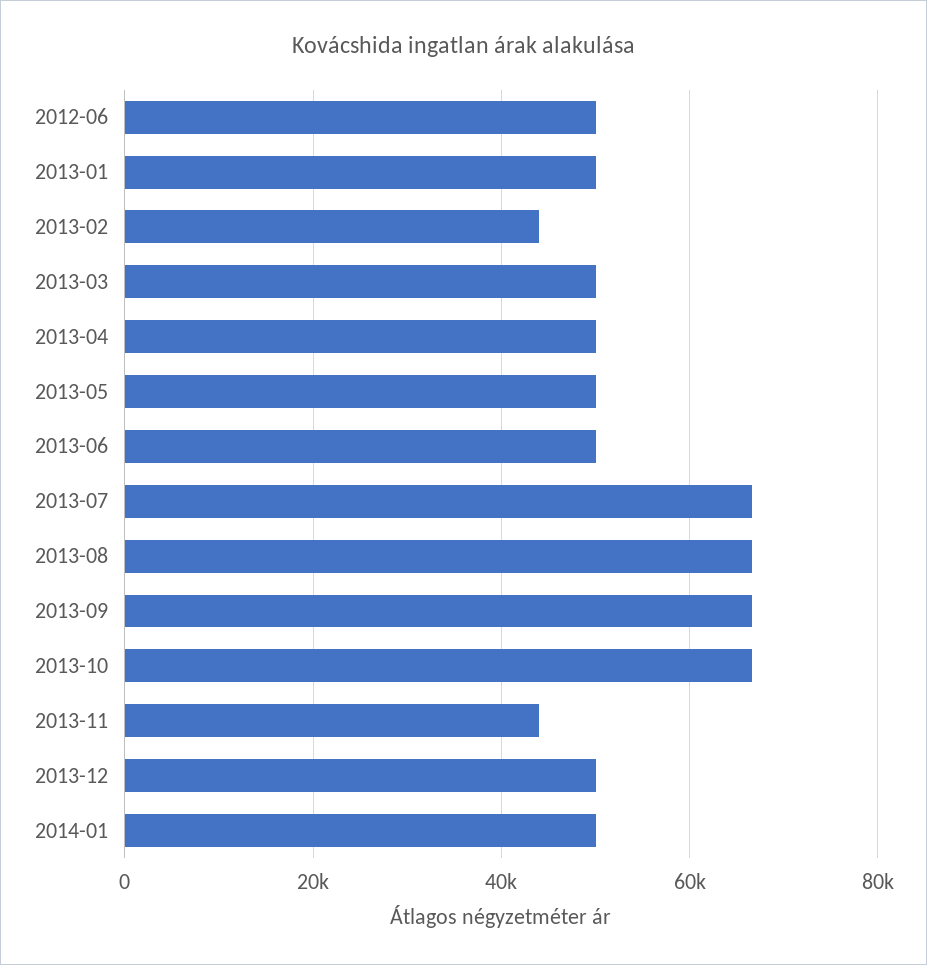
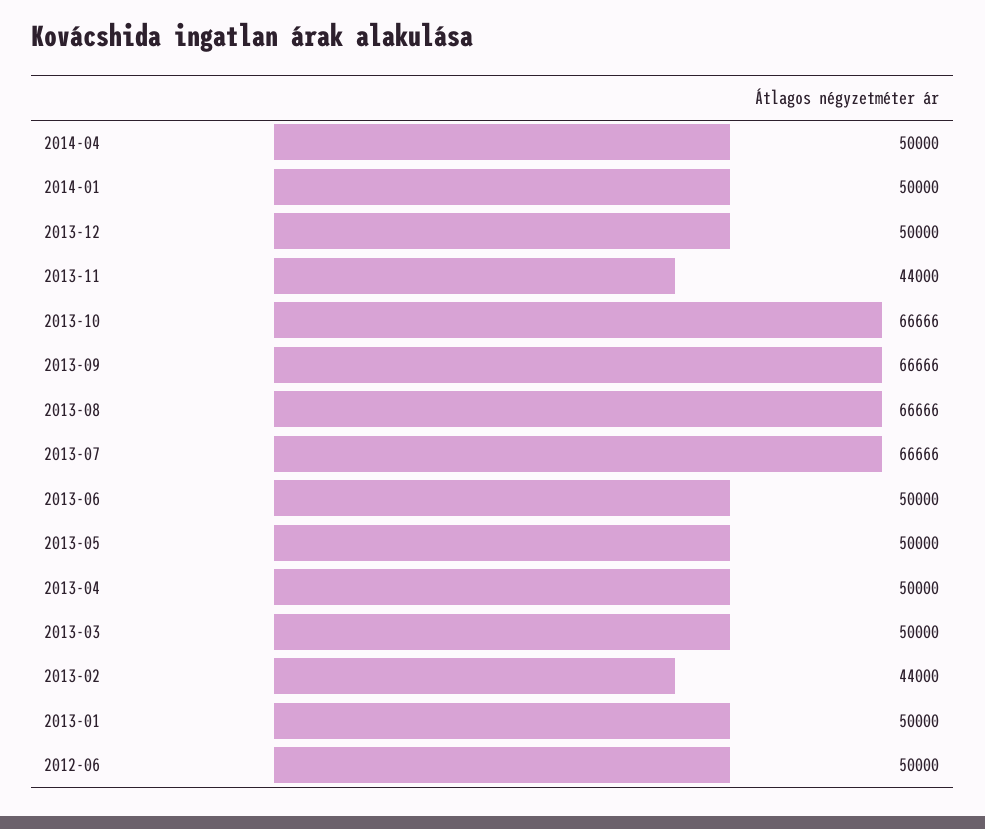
2014-04: none -> 50000

